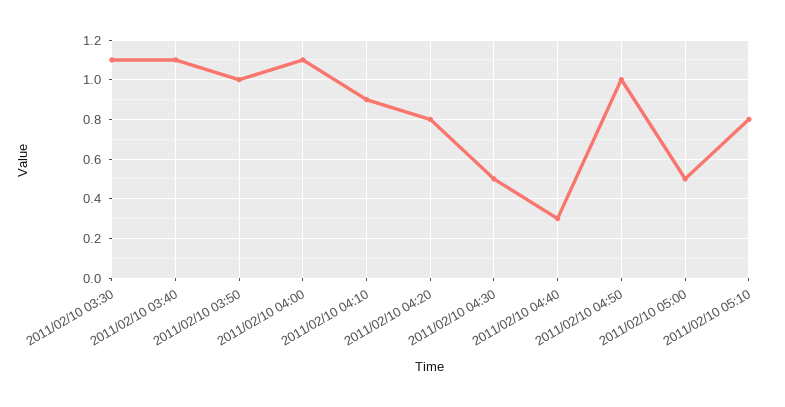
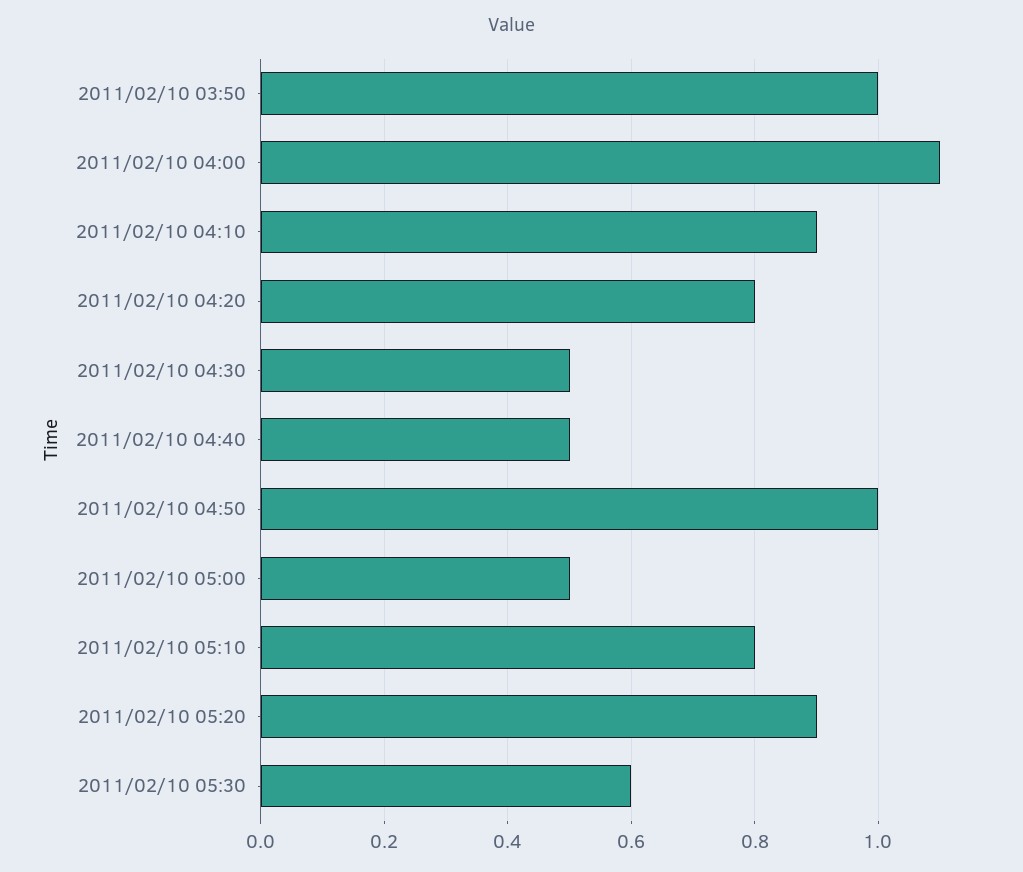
2011/02/10 03:30: 1.1 -> none
2011/02/10 03:40: 1.1 -> none
2011/02/10 04:40: 0.3 -> 0.5
2011/02/10 05:20: none -> 0.9
2011/02/10 05:30: none -> 0.6

